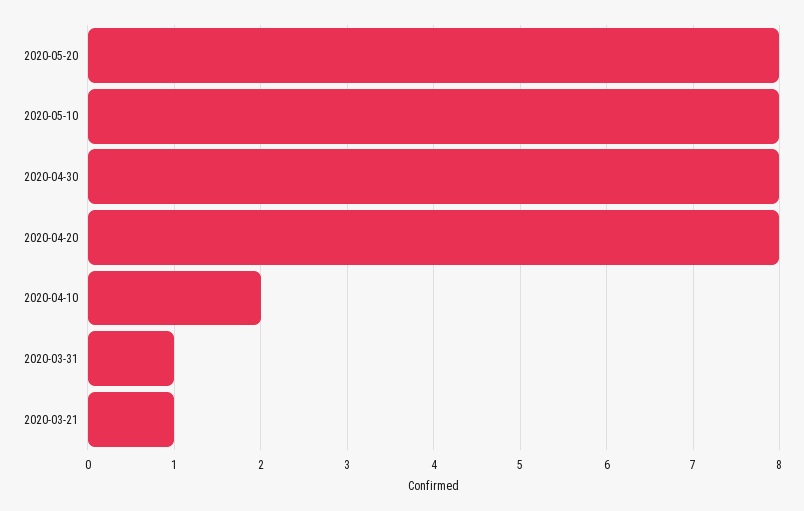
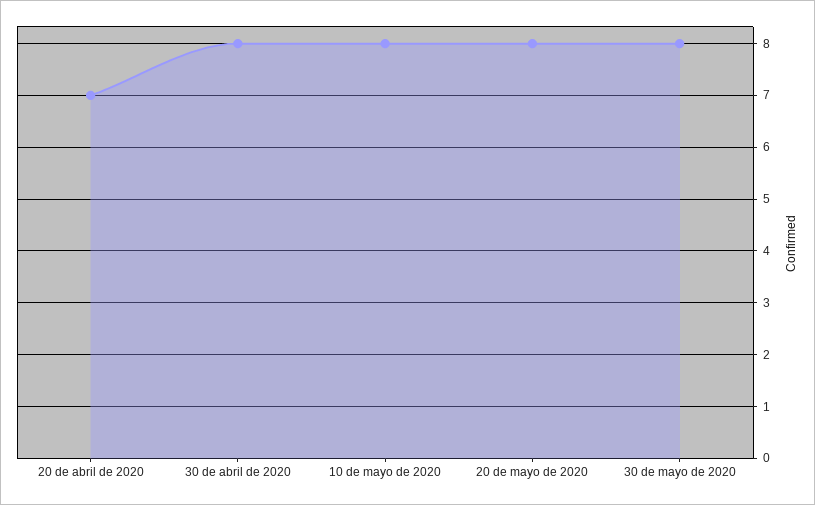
2020-04-20: 8 -> 7
2020-04-10: 2 -> none
2020-03-31: 1 -> none
2020-03-21: 1 -> none
30 de mayo de 2020: none -> 8

